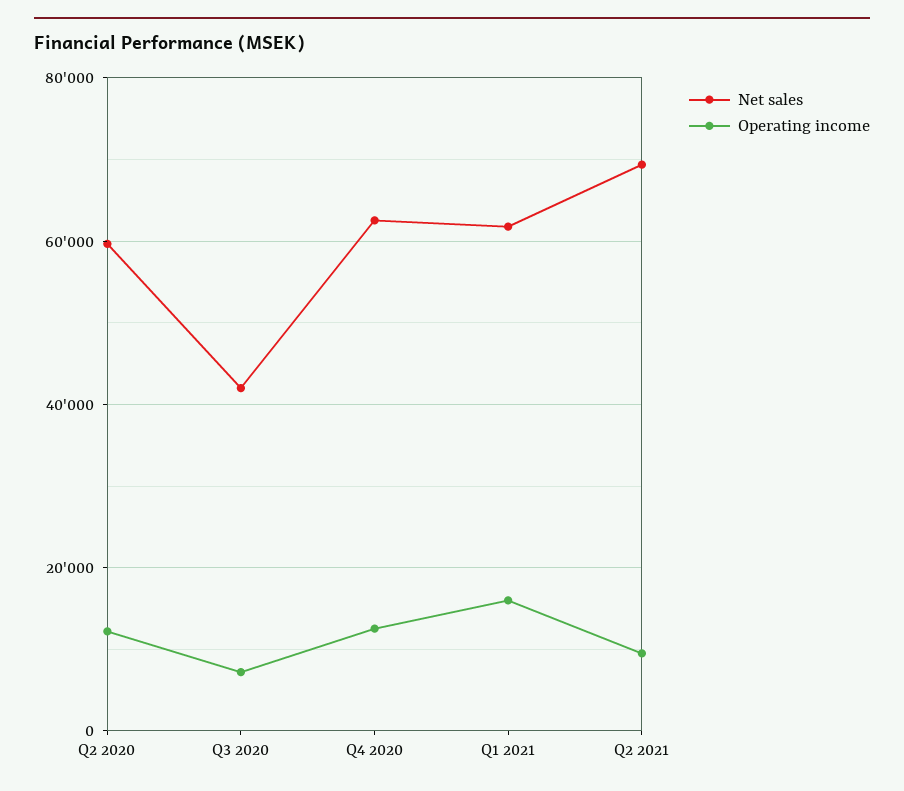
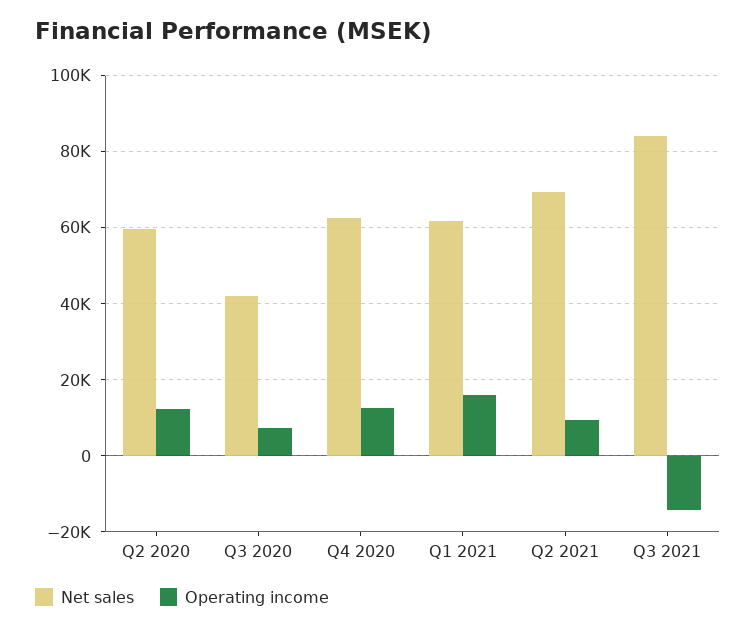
Net sales, Q3 2021: none -> 84000
Operating income, Q3 2021: none -> -14000

